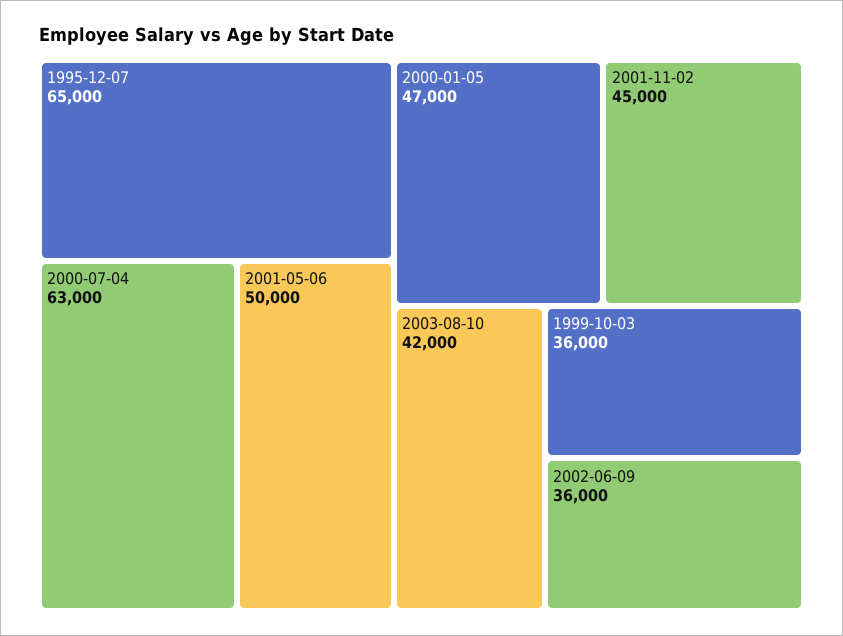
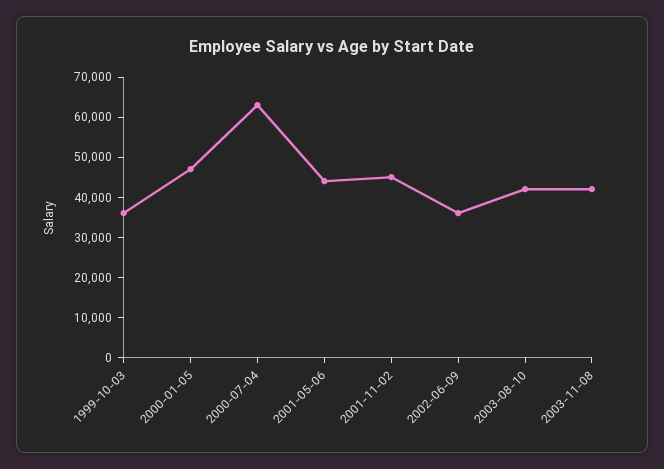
1995-12-07: 65000 -> none
2001-05-06: 50000 -> 44000
2003-11-08: none -> 42000

